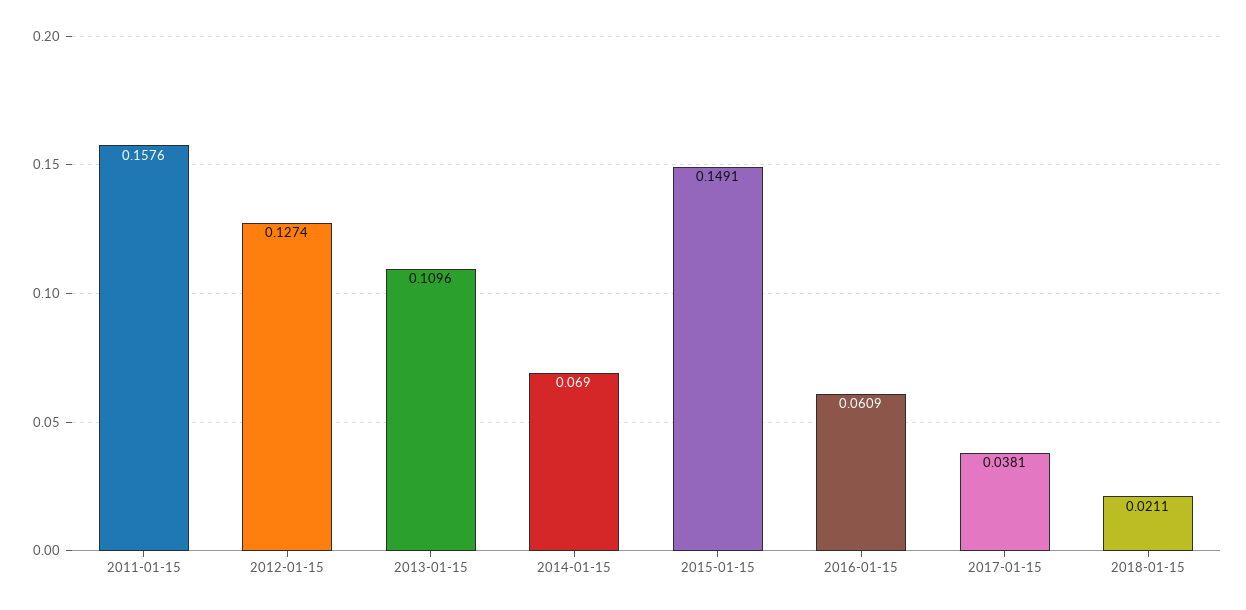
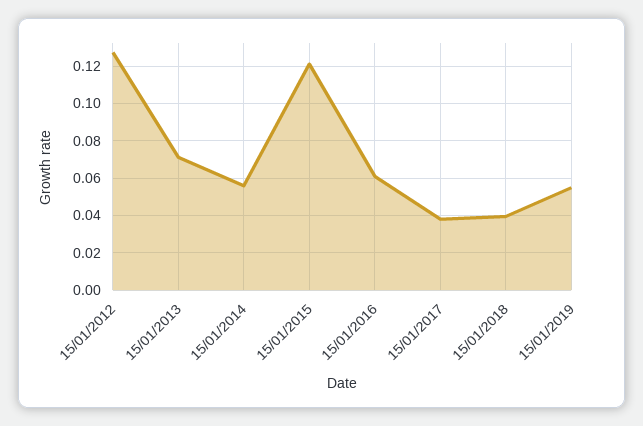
2011-01-15: 0.1576 -> none
2013-01-15: 0.1096 -> 0.07
2014-01-15: 0.069 -> 0.055
2015-01-15: 0.1491 -> 0.12
2018-01-15: 0.0211 -> 0.04
15/01/2019: none -> 0.055

